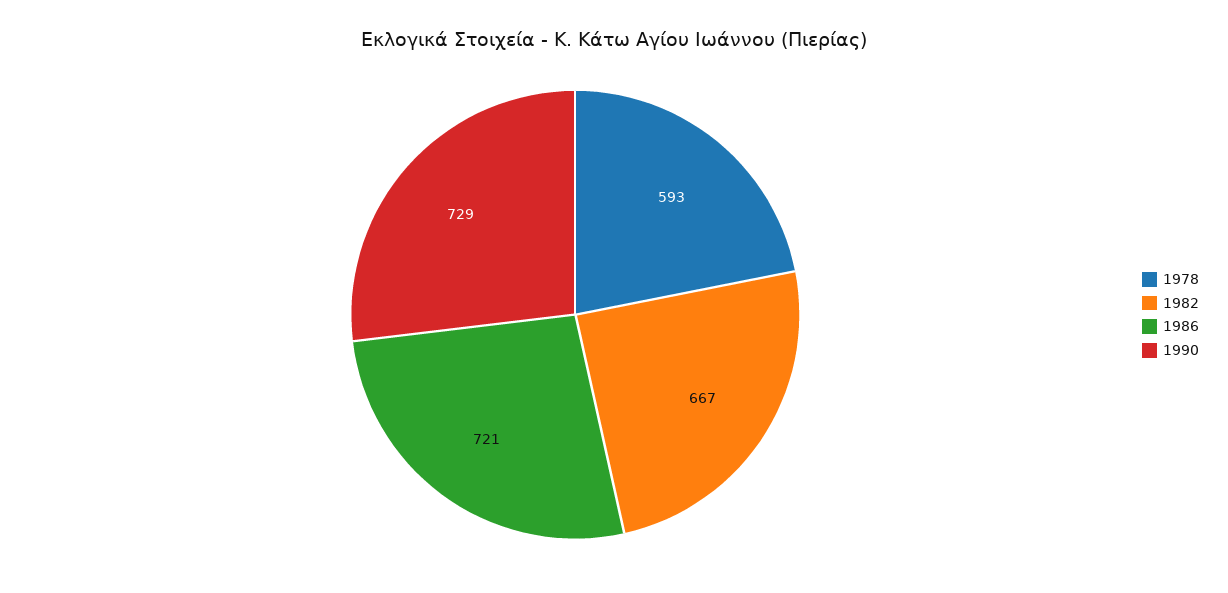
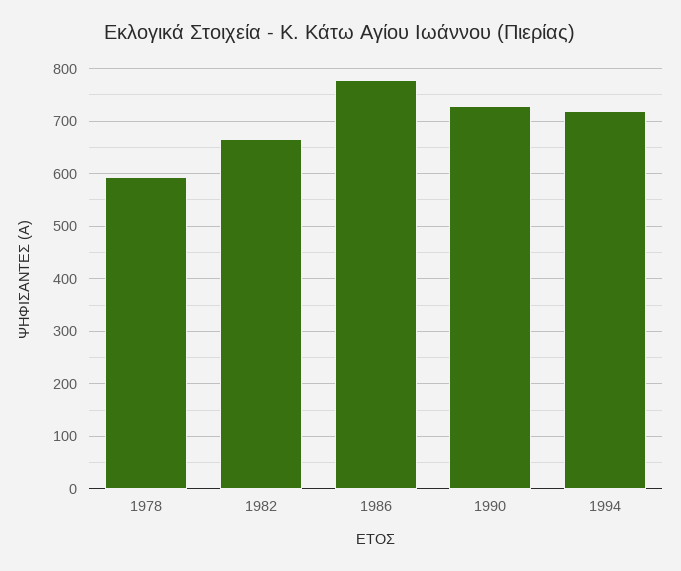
1986: 721 -> 780
1994: none -> 720

